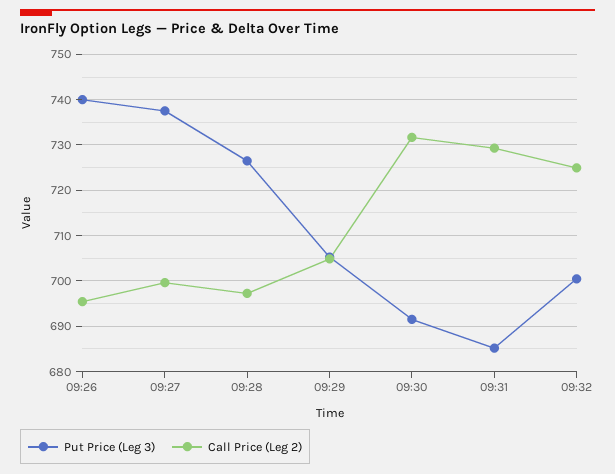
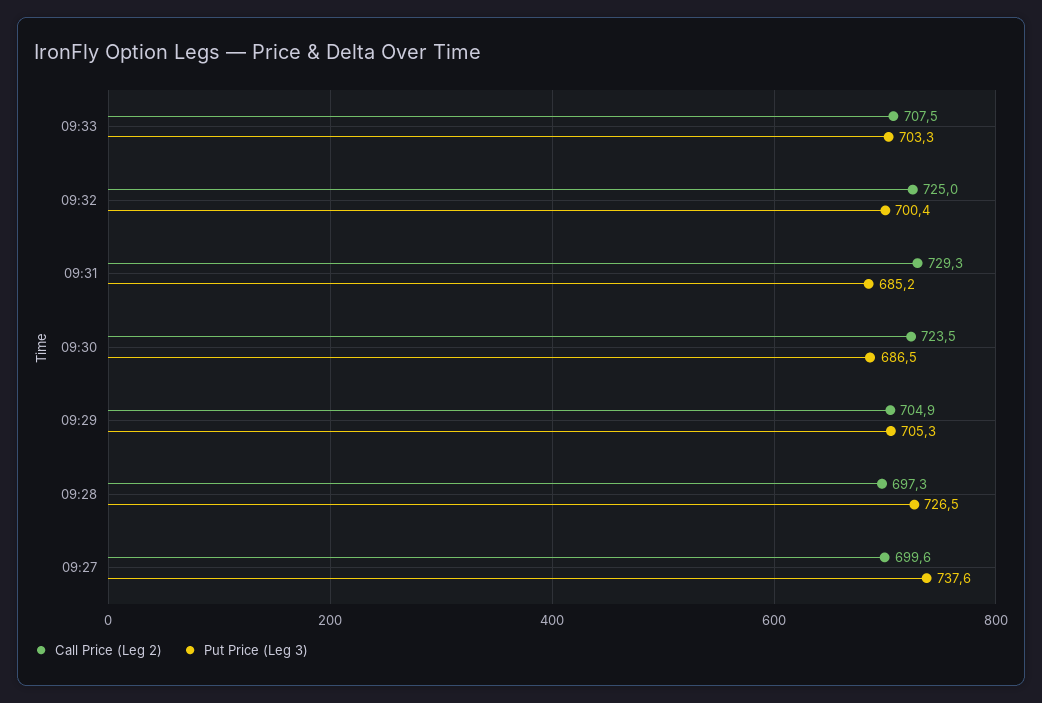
Put Price (Leg 3), 09:26: 740 -> none
Call Price (Leg 2), 09:26: 696 -> none
Put Price (Leg 3), 09:30: 692 -> 686.5
Call Price (Leg 2), 09:30: 732 -> 723.5
Call Price (Leg 2), 09:33: none -> 707.5
Put Price (Leg 3), 09:33: none -> 703.3

